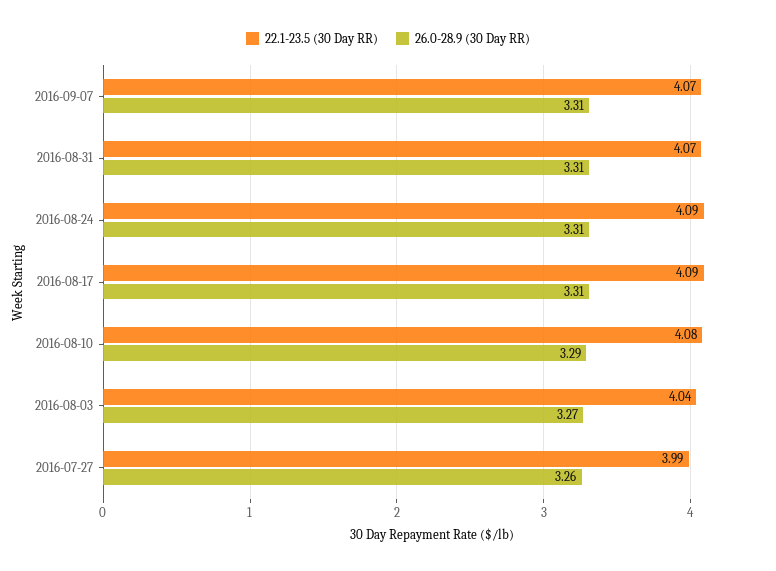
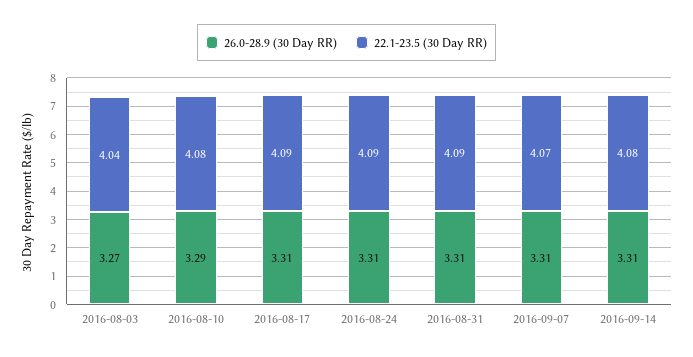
22.1-23.5 (30 Day RR), 2016-08-31: 4.07 -> 4.09
22.1-23.5 (30 Day RR), 2016-07-27: 3.99 -> none
26.0-28.9 (30 Day RR), 2016-07-27: 3.26 -> none
26.0-28.9 (30 Day RR), 2016-09-14: none -> 3.31
22.1-23.5 (30 Day RR), 2016-09-14: none -> 4.08

